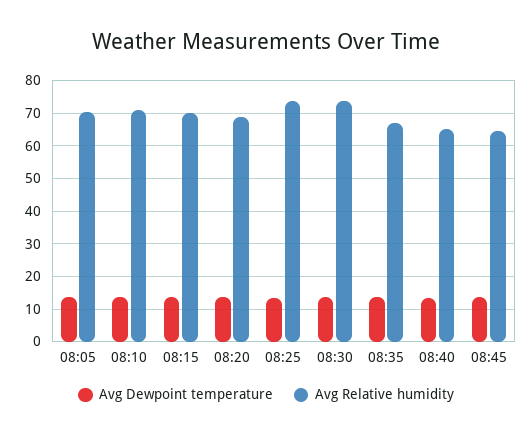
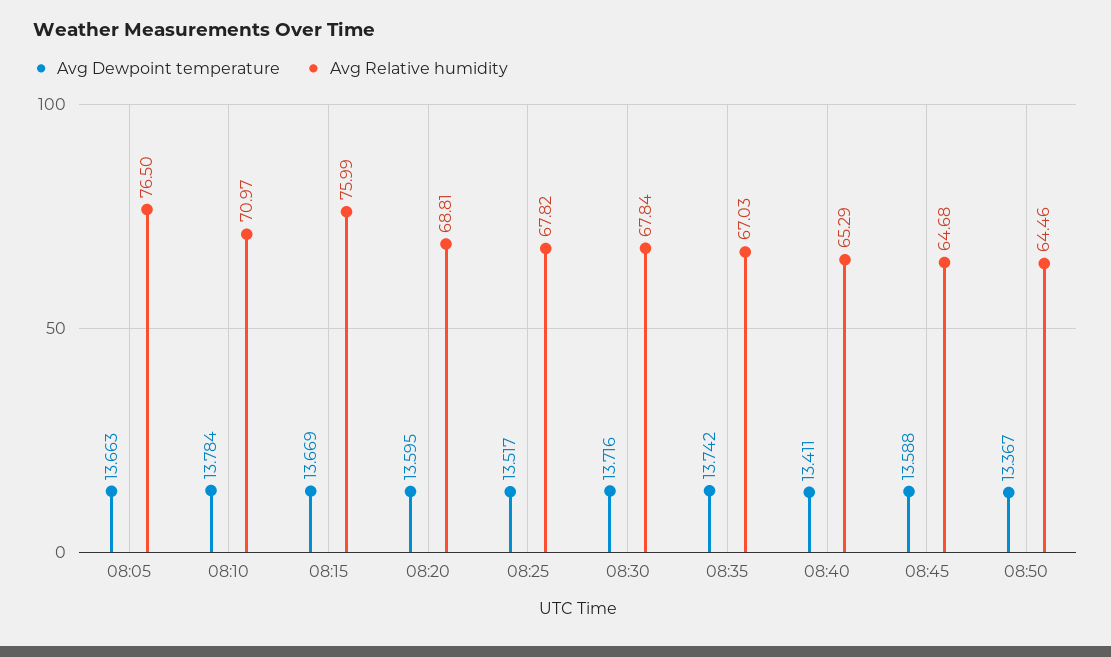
Avg Relative humidity, 08:05: 70 -> 76.5
Avg Relative humidity, 08:15: 70 -> 75.99
Avg Relative humidity, 08:25: 74 -> 67.82
Avg Relative humidity, 08:30: 74 -> 67.84
Avg Dewpoint temperature, 08:50: none -> 13.367
Avg Relative humidity, 08:50: none -> 64.46

